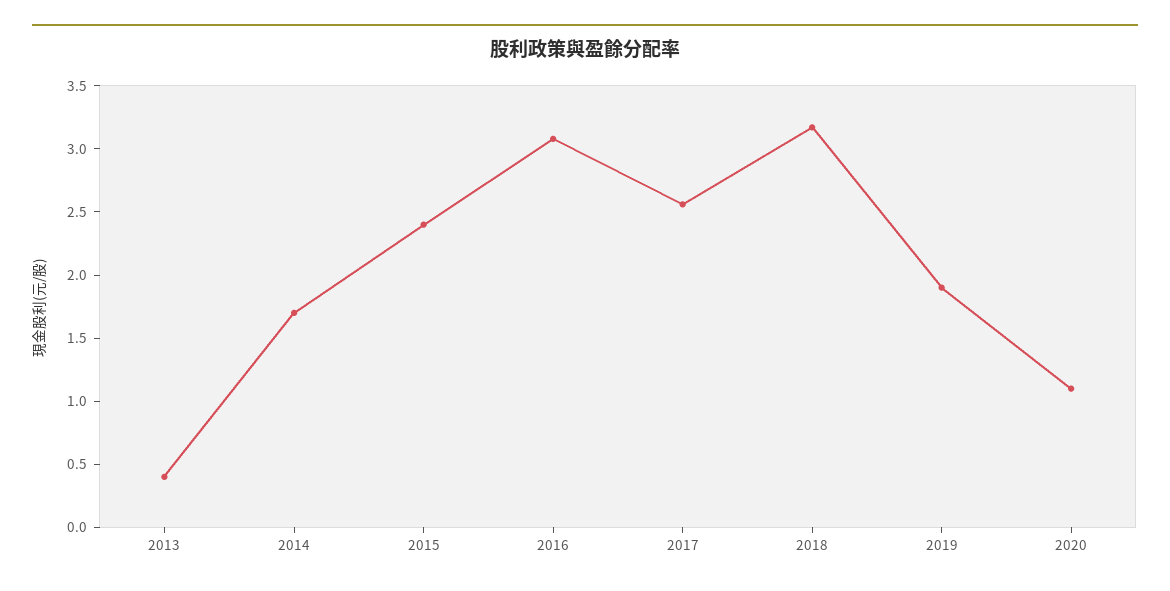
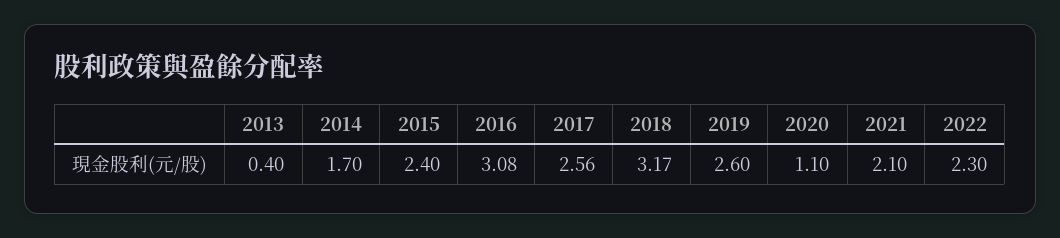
2019: 1.9 -> 2.6
2021: none -> 2.1
2022: none -> 2.3

